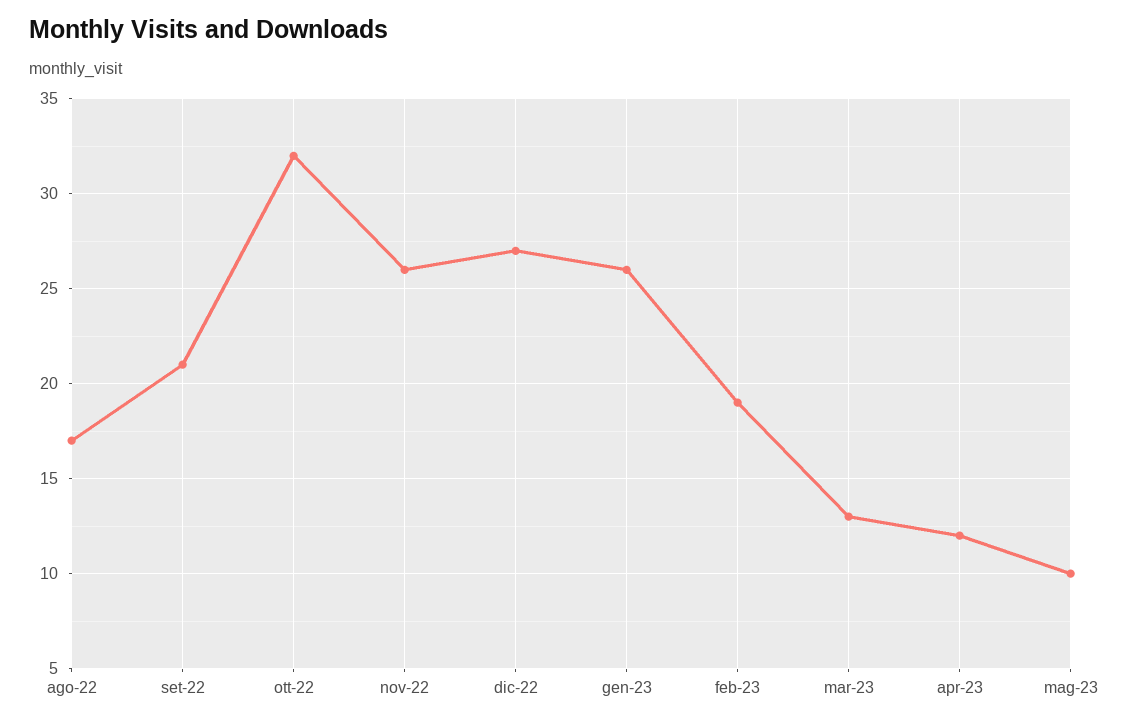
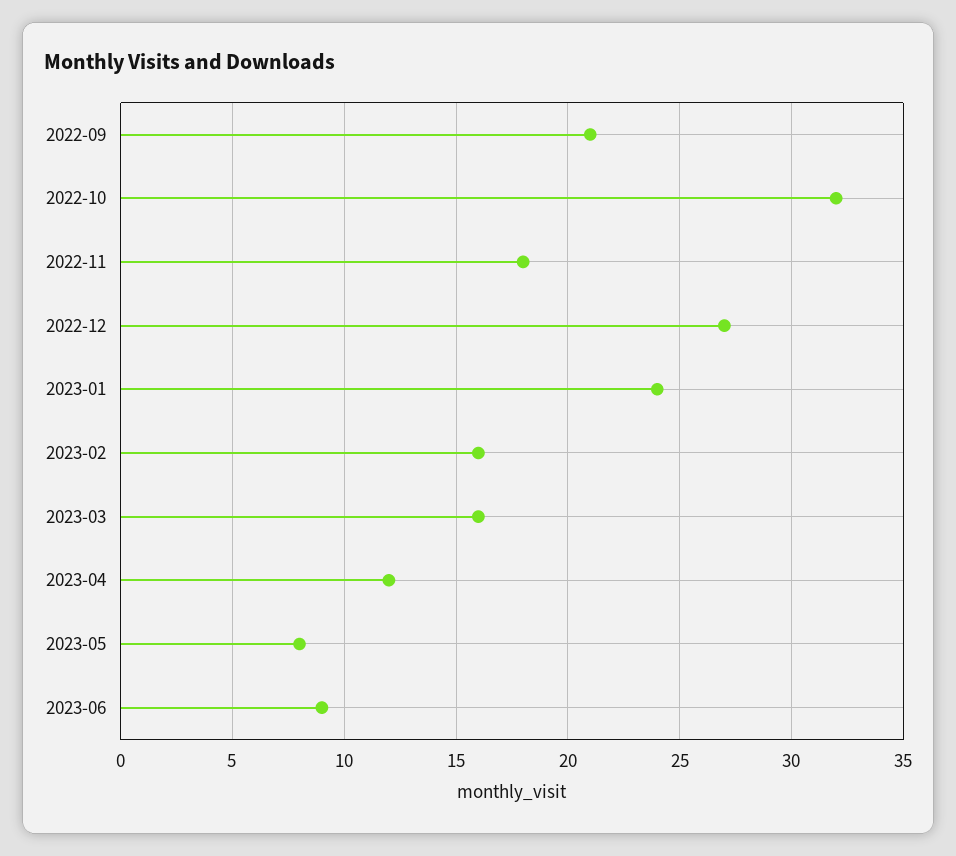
ago-22: 17 -> none
nov-22: 26 -> 18
gen-23: 26 -> 24
feb-23: 19 -> 16
mar-23: 13 -> 16
mag-23: 10 -> 8
2023-06: none -> 9

